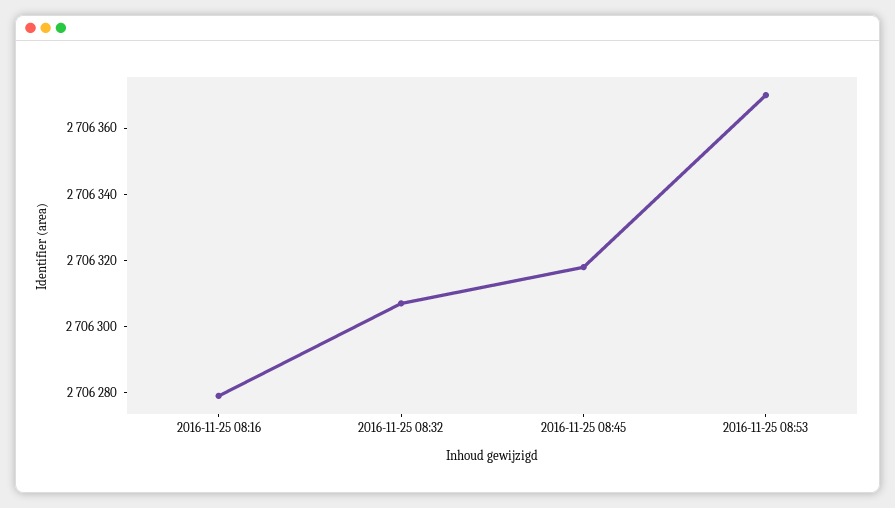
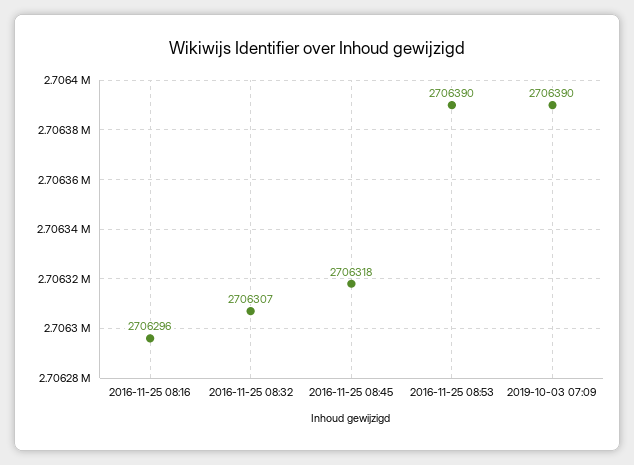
2016-11-25 08:16: 2706280 -> 2706296
2016-11-25 08:53: 2706370 -> 2706390
2019-10-03 07:09: none -> 2706390

